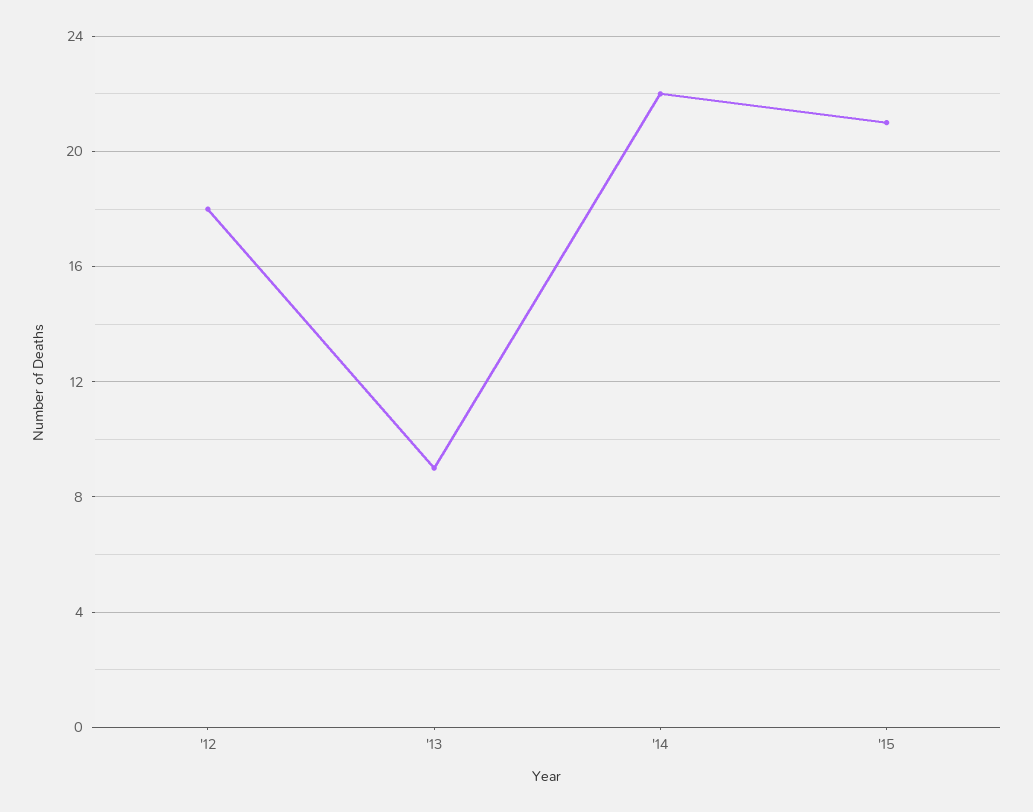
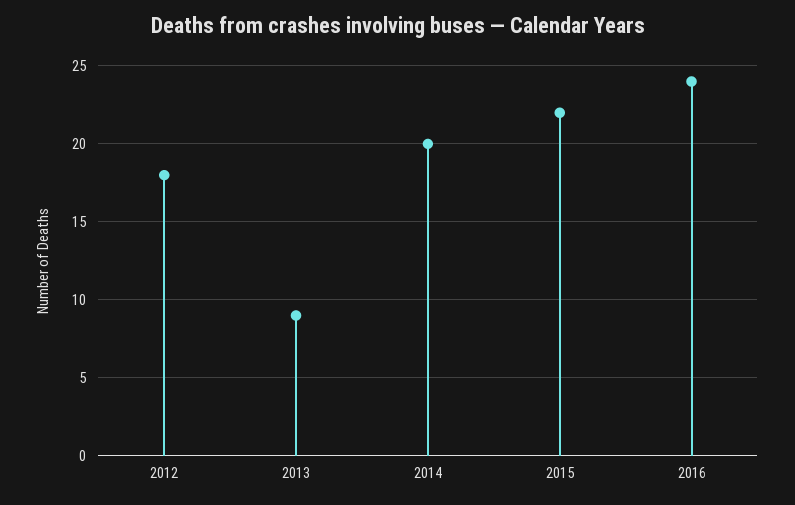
'14: 22 -> 20
'15: 21 -> 22
2016: none -> 24

